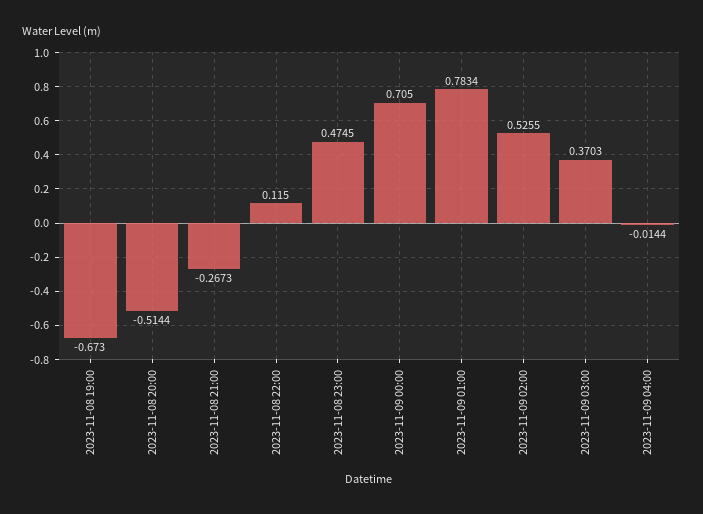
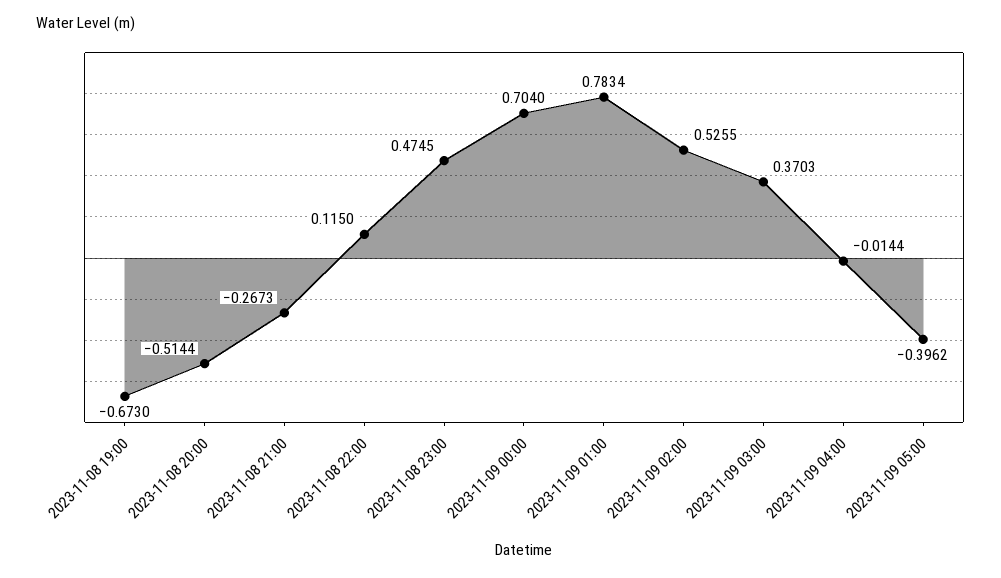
2023-11-09 00:00: 0.705 -> 0.704
2023-11-09 05:00: none -> -0.3962

